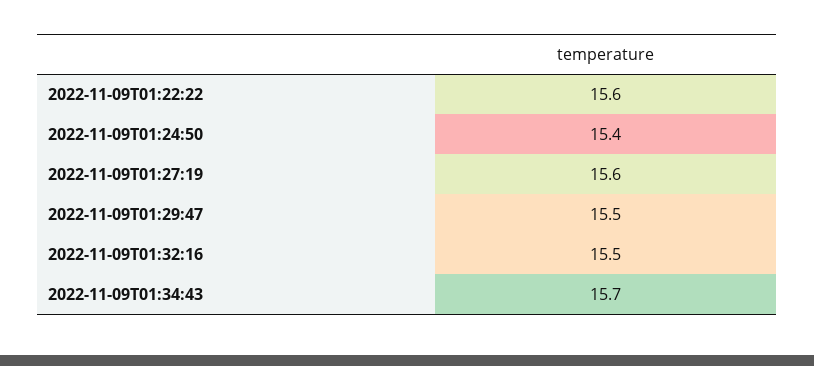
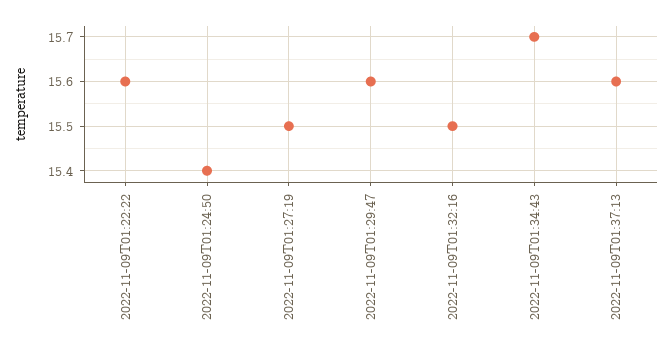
2022-11-09T01:27:19: 15.6 -> 15.5
2022-11-09T01:29:47: 15.5 -> 15.6
2022-11-09T01:37:13: none -> 15.6

